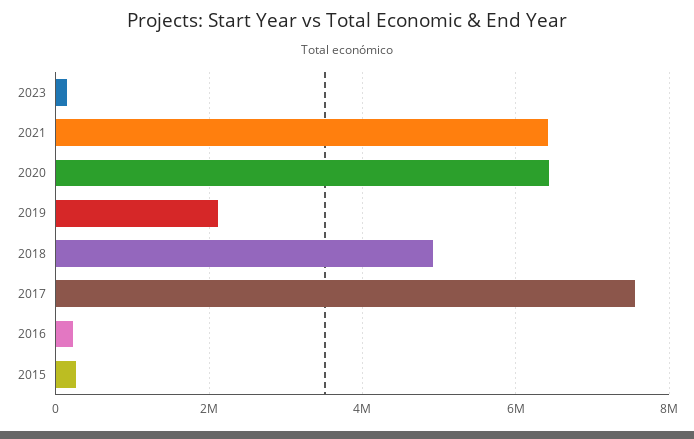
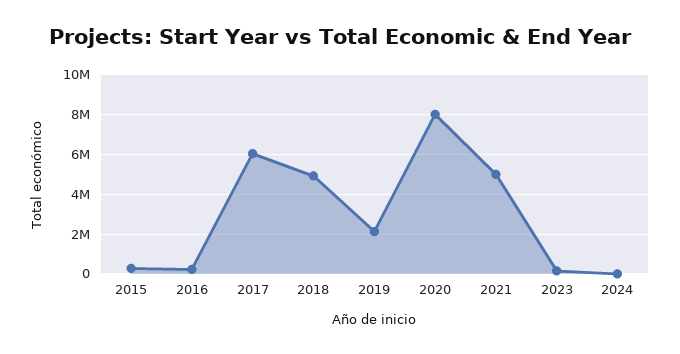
2021: 6400000 -> 5000000
2020: 6400000 -> 8000000
2017: 7600000 -> 6000000
2024: none -> 0

